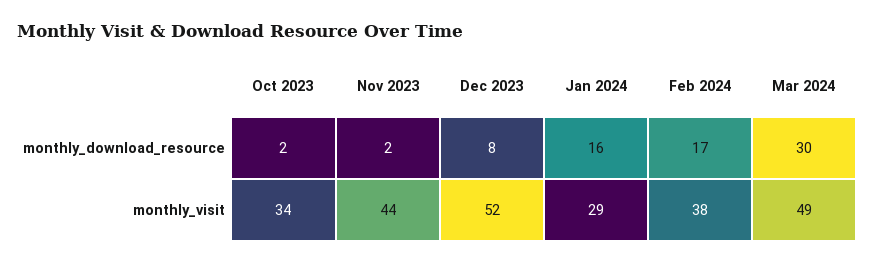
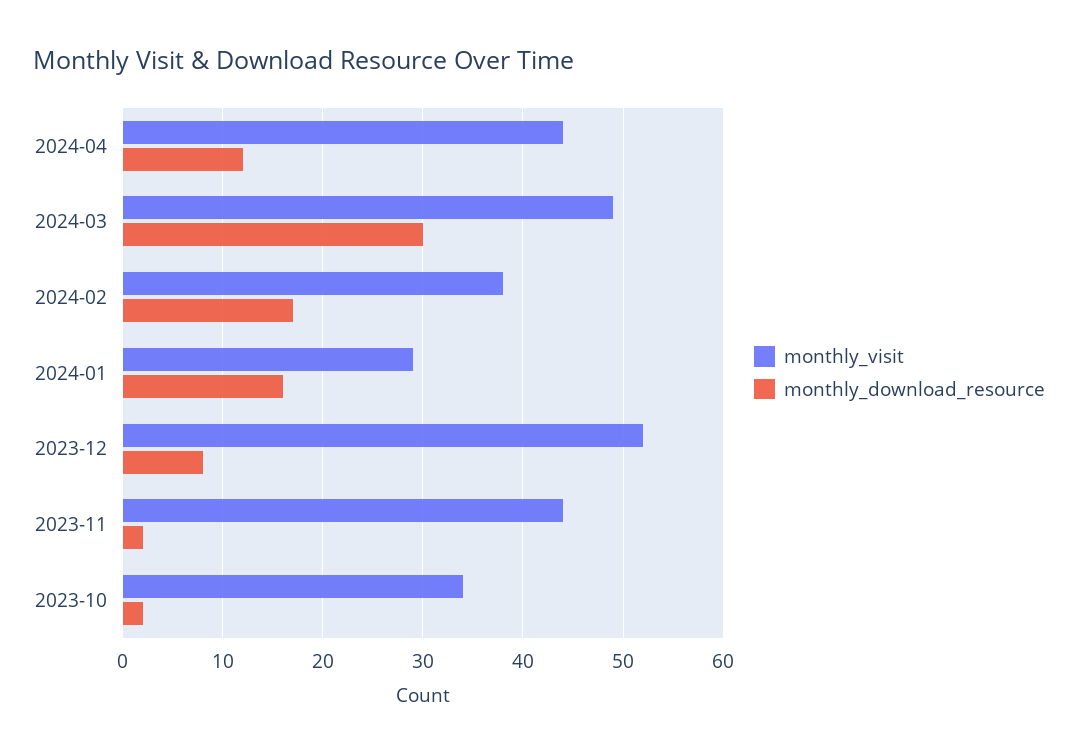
monthly_visit, 2024-04: none -> 44
monthly_download_resource, 2024-04: none -> 12

